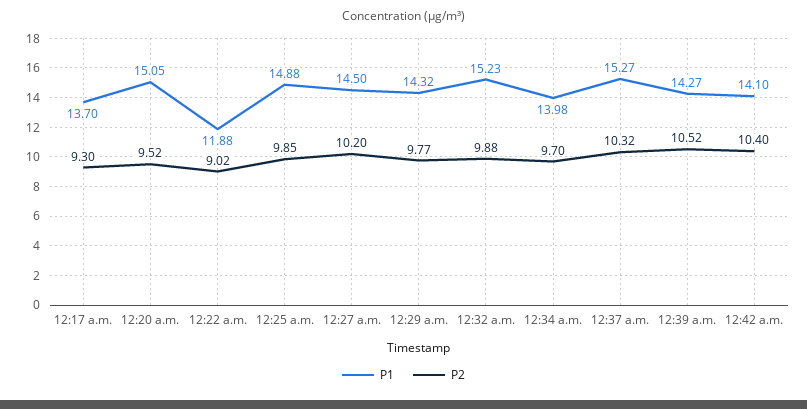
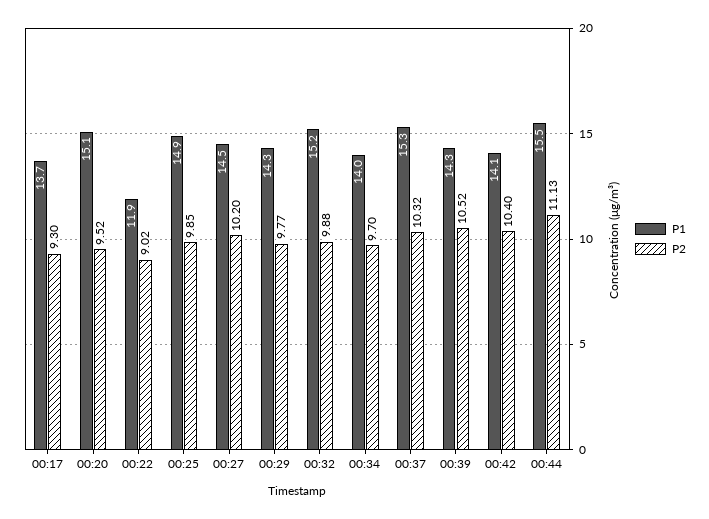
P1, 00:44: none -> 15.5
P2, 00:44: none -> 11.13

